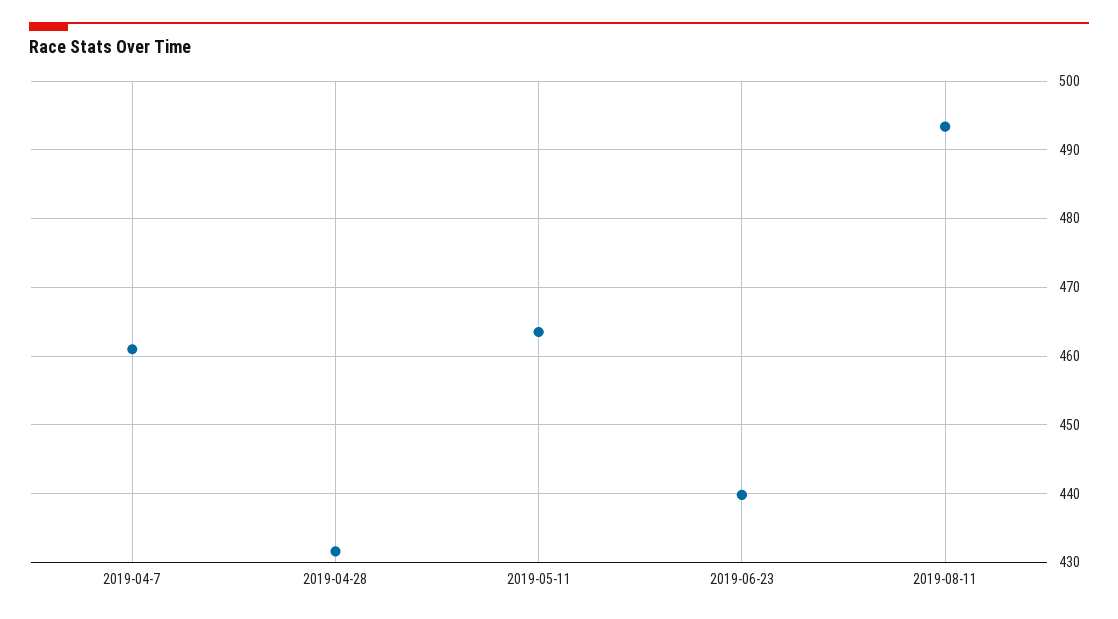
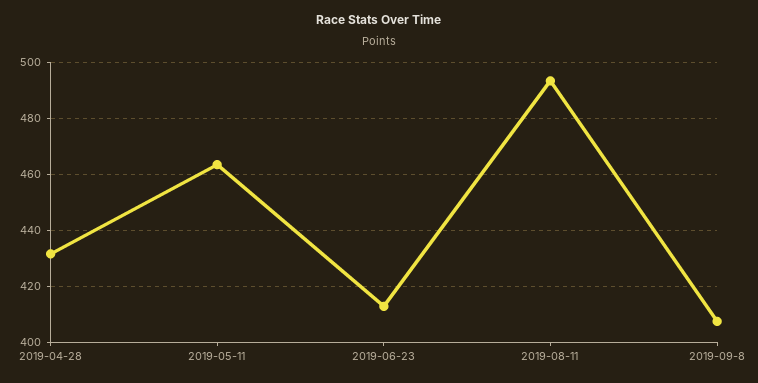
2019-04-7: 461 -> none
2019-06-23: 440 -> 412.5
2019-09-8: none -> 407.5

